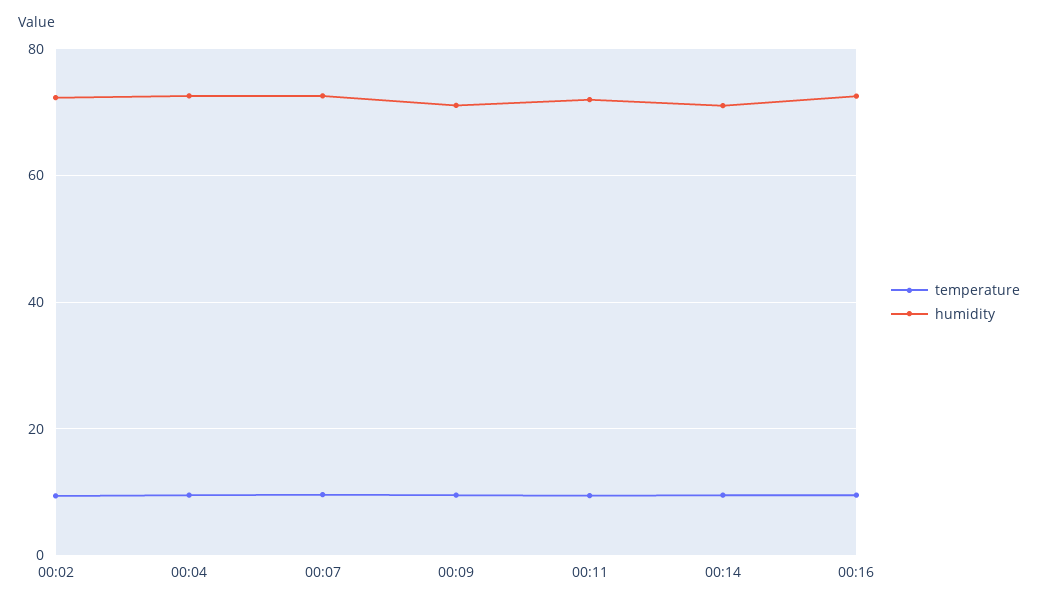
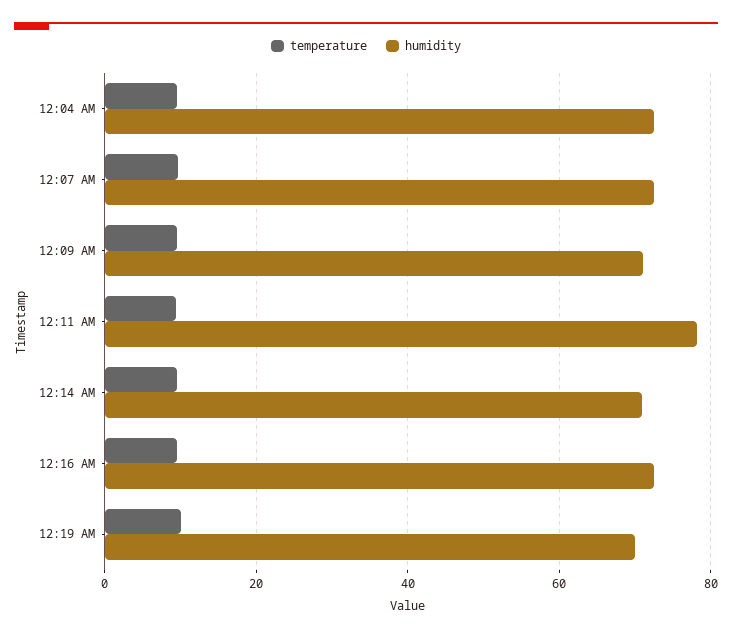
temperature, 00:02: 10 -> none
humidity, 00:02: 72 -> none
humidity, 00:11: 72 -> 78
temperature, 12:19 AM: none -> 10
humidity, 12:19 AM: none -> 70

